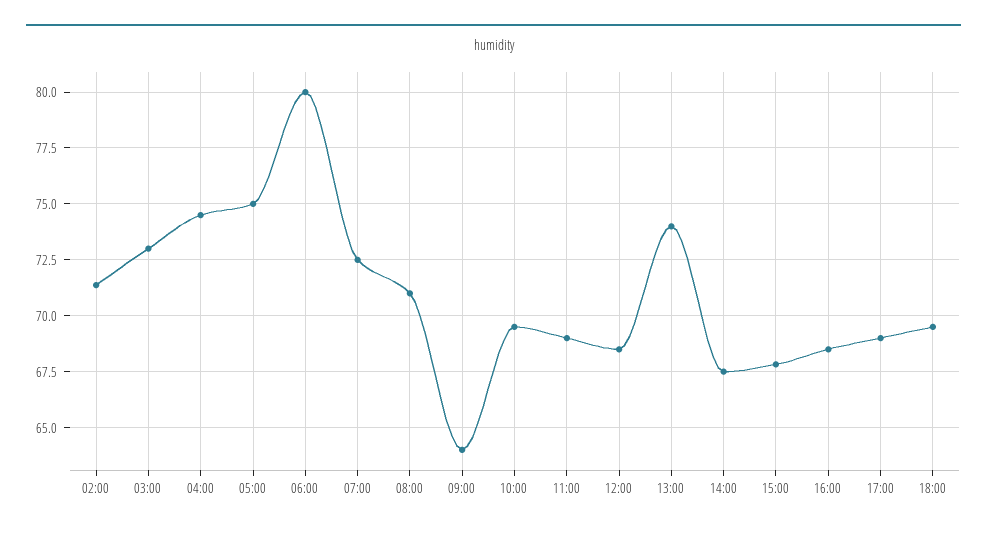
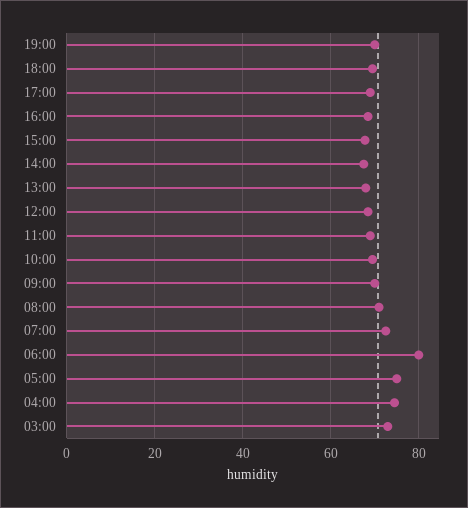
02:00: 71.5 -> none
09:00: 64 -> 70
13:00: 74 -> 68
19:00: none -> 70

